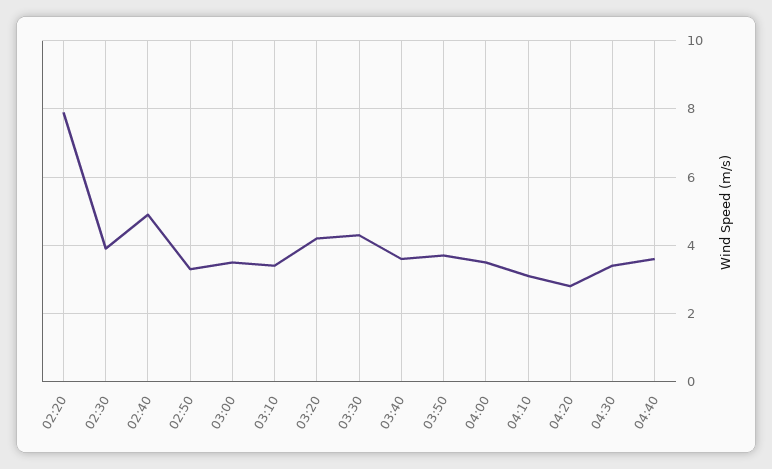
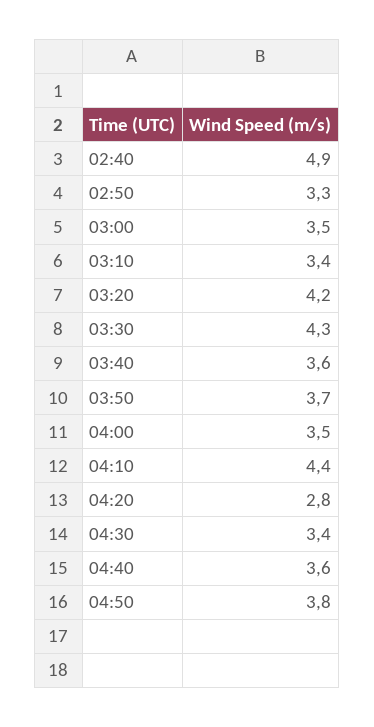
02:20: 8 -> none
02:30: 4 -> none
04:10: 3 -> 4.4
04:50: none -> 3.8

